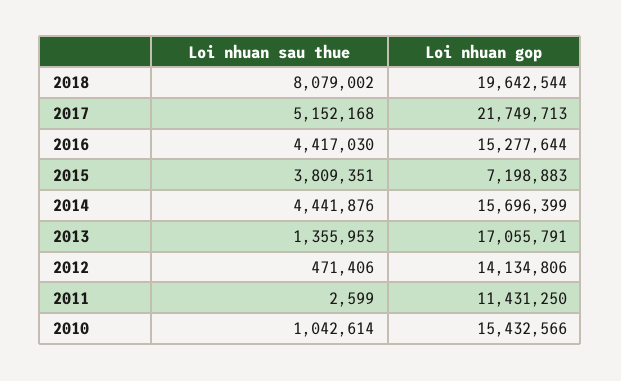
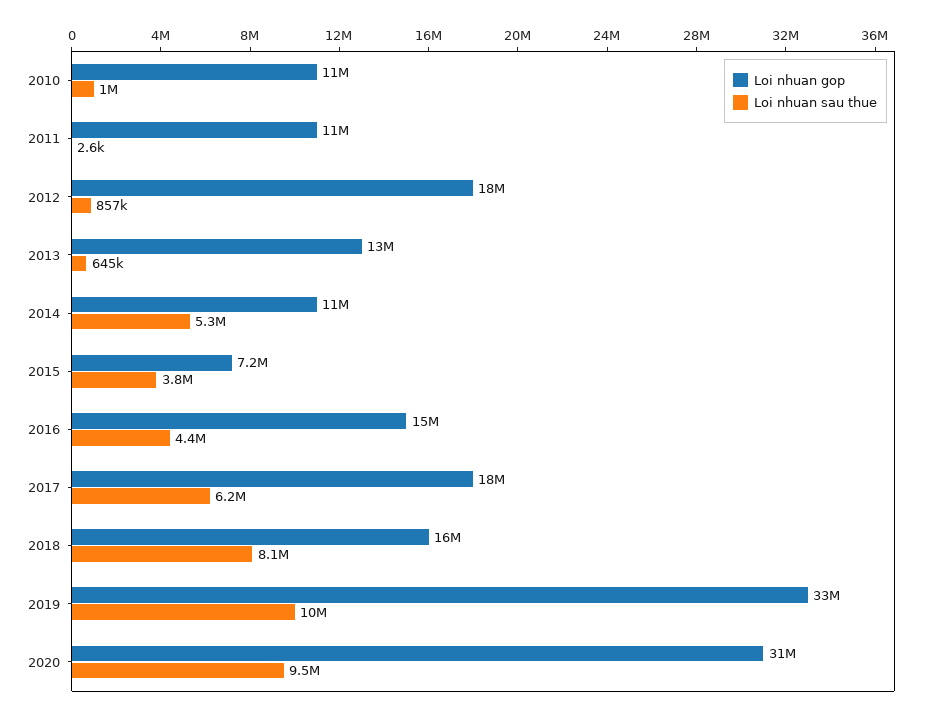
Loi nhuan gop, 2018: 19642544 -> 16000000
Loi nhuan sau thue, 2017: 5152168 -> 6200000
Loi nhuan gop, 2017: 21749713 -> 18000000
Loi nhuan sau thue, 2014: 4441876 -> 5300000
Loi nhuan gop, 2014: 15696399 -> 11000000
Loi nhuan sau thue, 2013: 1355953 -> 645000
Loi nhuan gop, 2013: 17055791 -> 13000000
Loi nhuan sau thue, 2012: 471406 -> 857000
Loi nhuan gop, 2012: 14134806 -> 18000000
Loi nhuan gop, 2010: 15432566 -> 11000000
Loi nhuan gop, 2019: none -> 33000000
Loi nhuan sau thue, 2019: none -> 10000000
Loi nhuan gop, 2020: none -> 31000000
Loi nhuan sau thue, 2020: none -> 9500000

